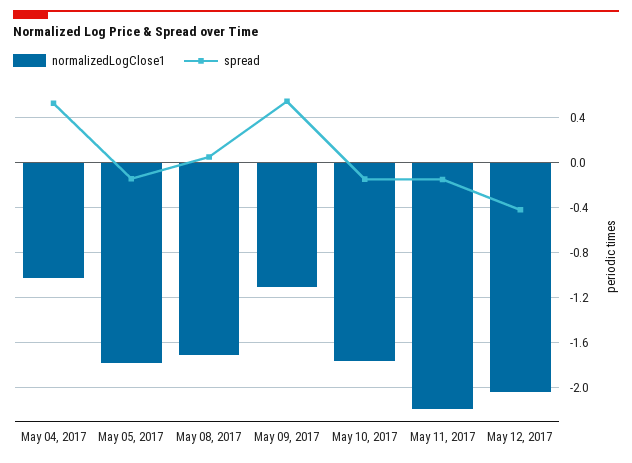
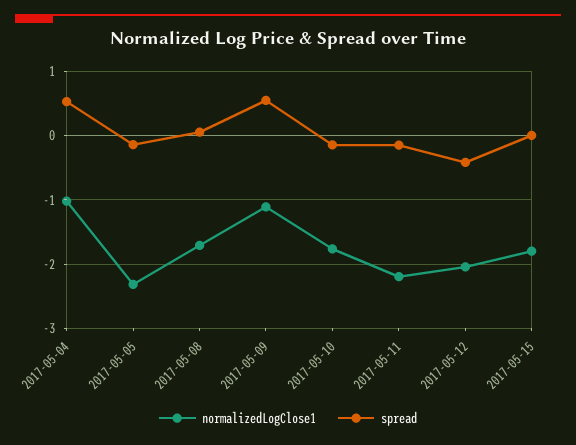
normalizedLogClose1, May 05, 2017: -1.8 -> -2.3
normalizedLogClose1, 2017-05-15: none -> -1.8
spread, 2017-05-15: none -> 0

